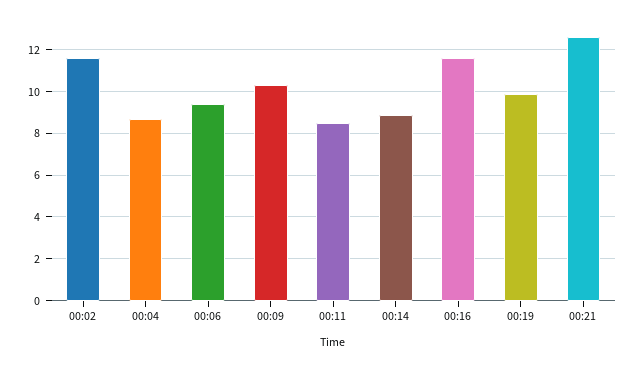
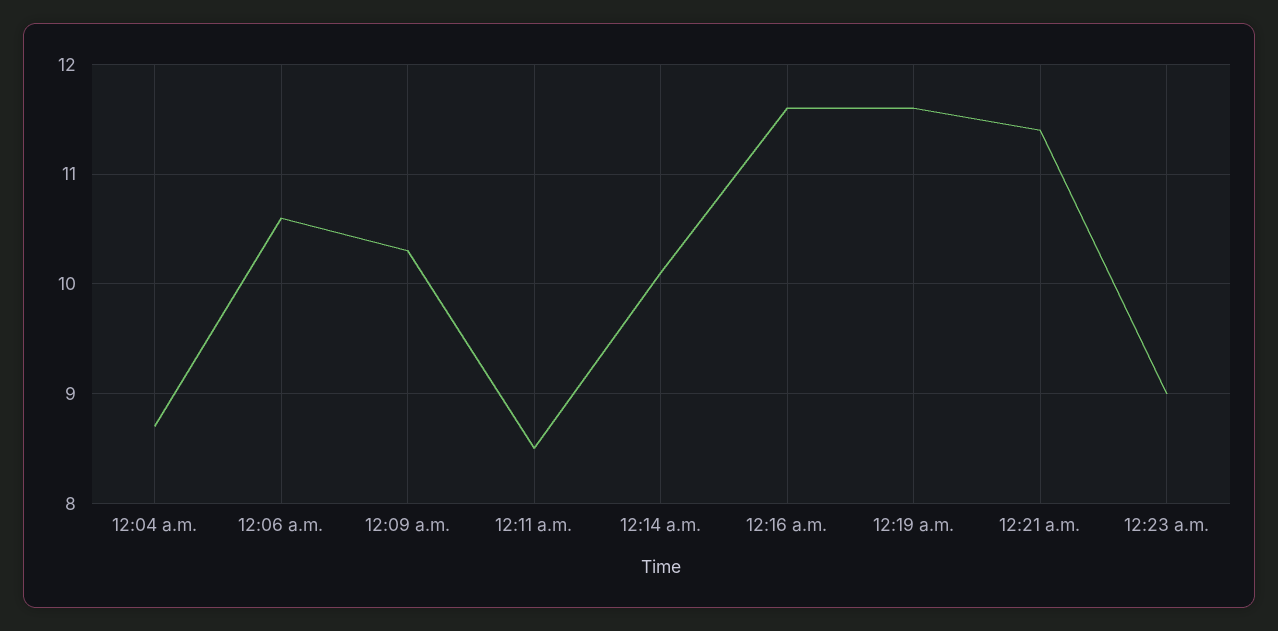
00:02: 11.5 -> none
00:06: 9.5 -> 10.6
00:14: 9 -> 10.1
00:19: 10 -> 11.6
00:21: 12.5 -> 11.4
12:23 a.m.: none -> 9

